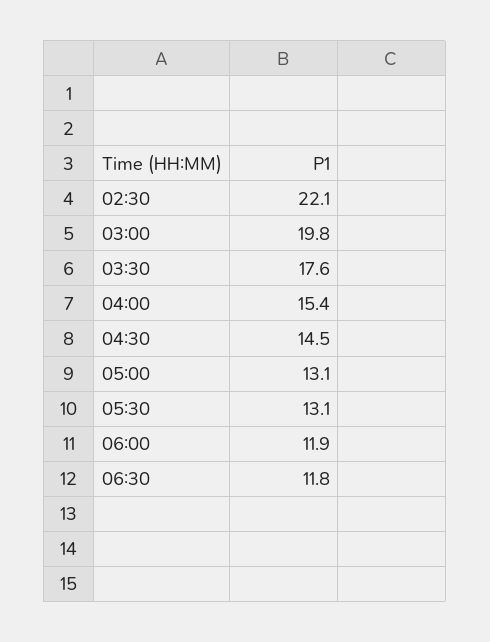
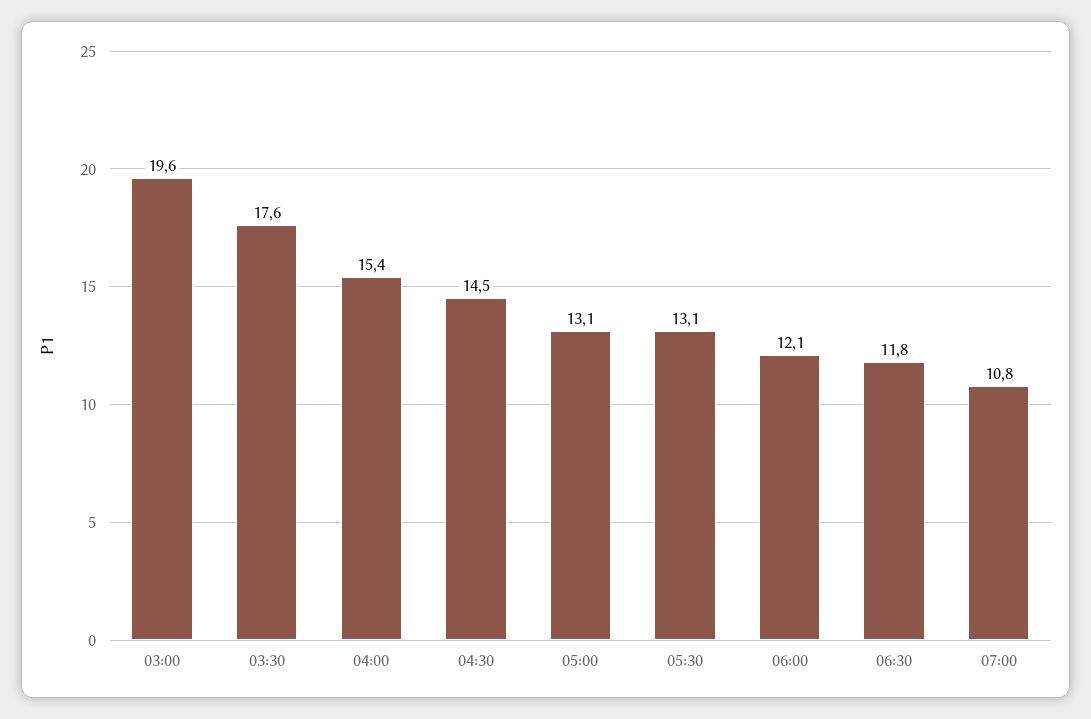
02:30: 22.1 -> none
03:00: 19.8 -> 19.6
06:00: 11.9 -> 12.1
07:00: none -> 10.8

